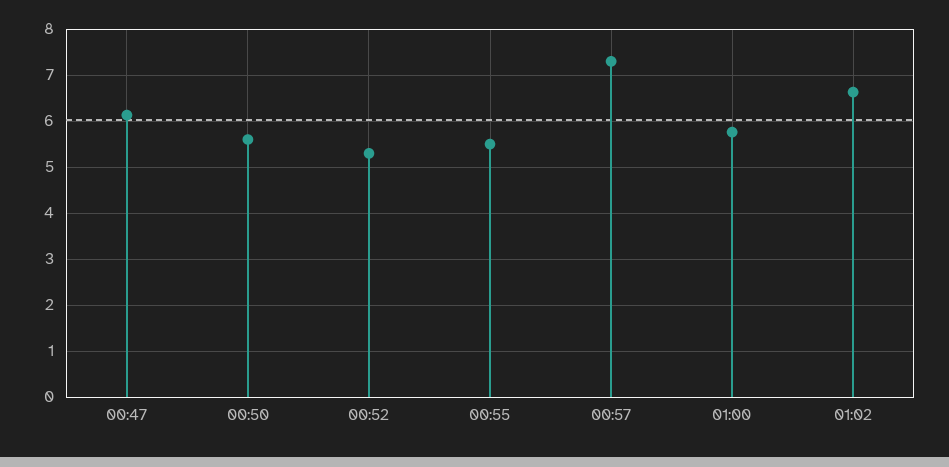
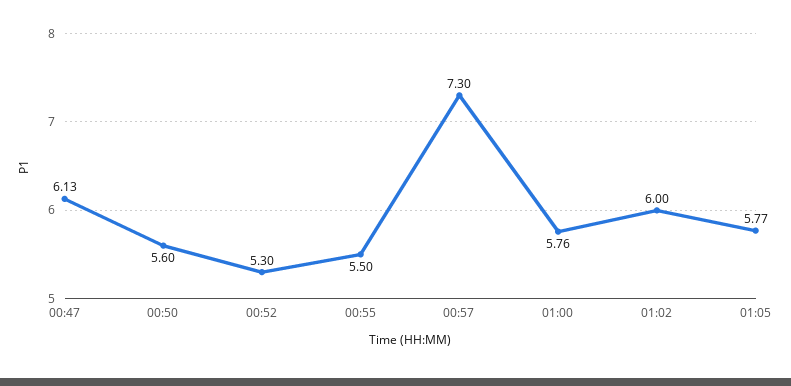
01:02: 6.6 -> 6
01:05: none -> 5.77

